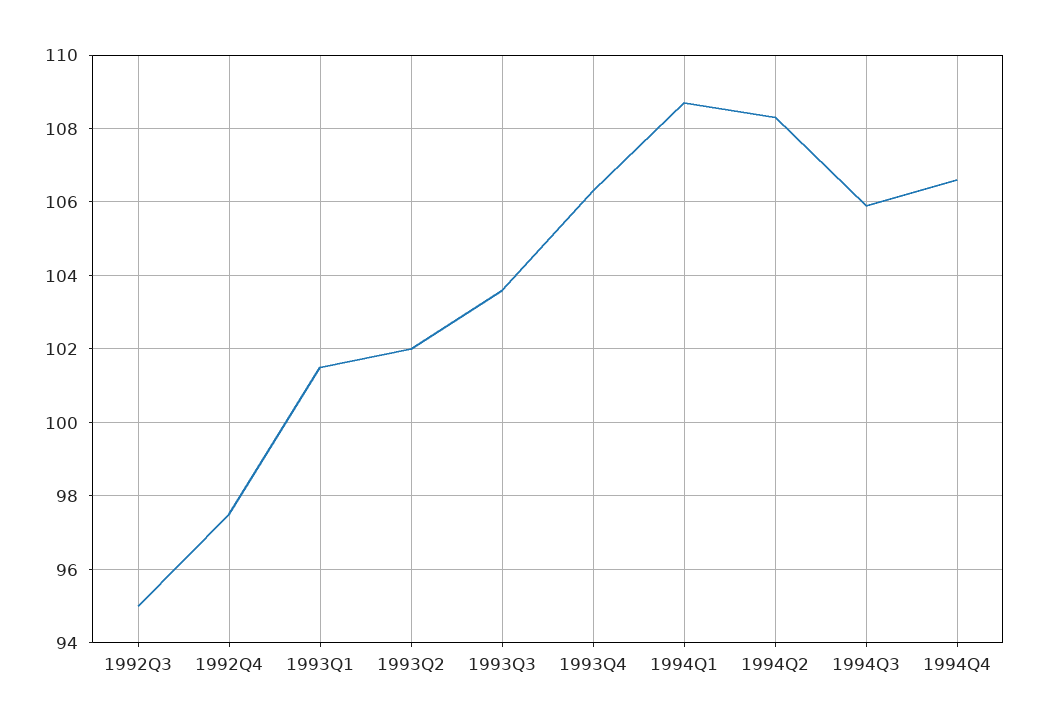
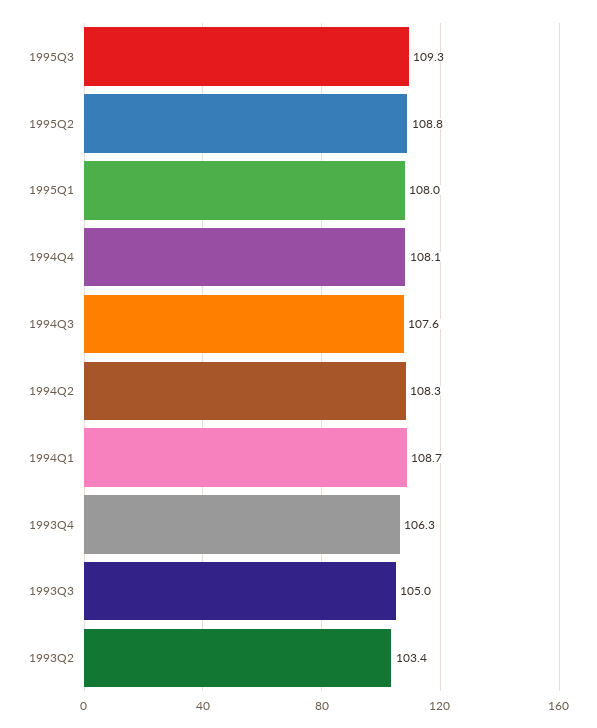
1992Q3: 95 -> none
1992Q4: 97.5 -> none
1993Q1: 101.5 -> none
1993Q2: 102 -> 103.4
1993Q3: 103.5 -> 105
1994Q3: 106 -> 107.6
1994Q4: 106.5 -> 108.1
1995Q3: none -> 109.3
1995Q2: none -> 108.8
1995Q1: none -> 108

